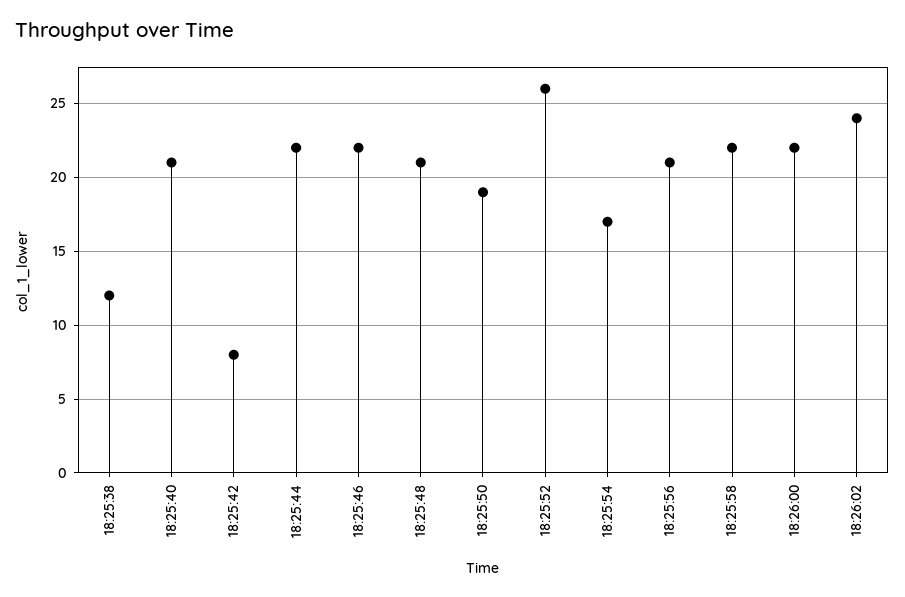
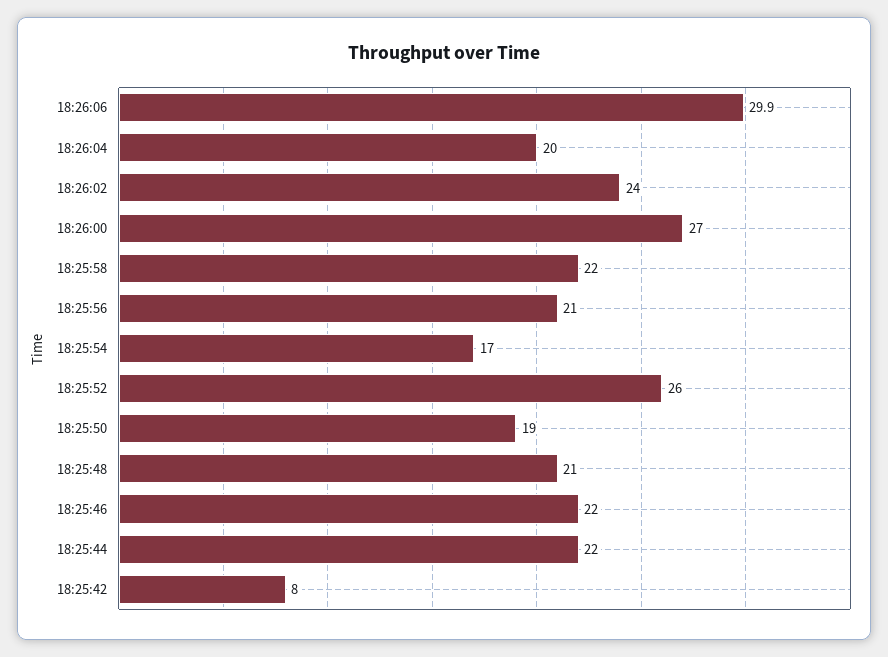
18:25:38: 12 -> none
18:25:40: 21 -> none
18:26:00: 22 -> 27
18:26:06: none -> 29.9
18:26:04: none -> 20

